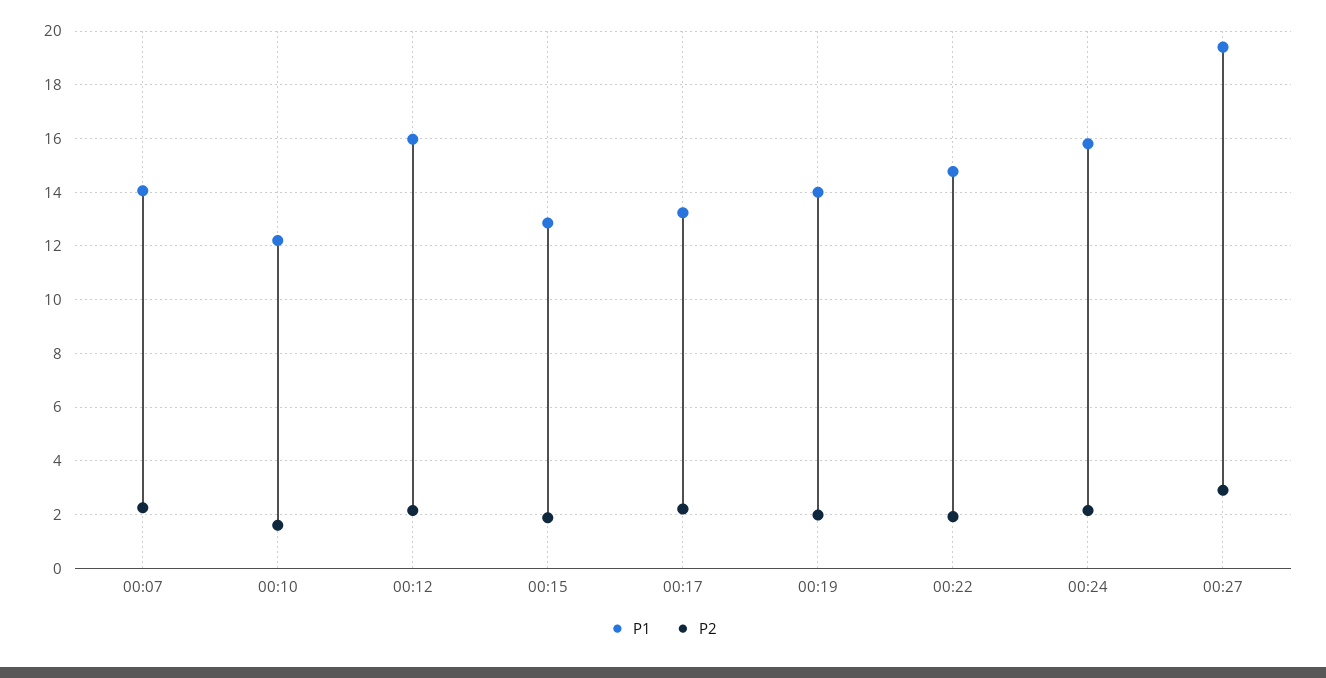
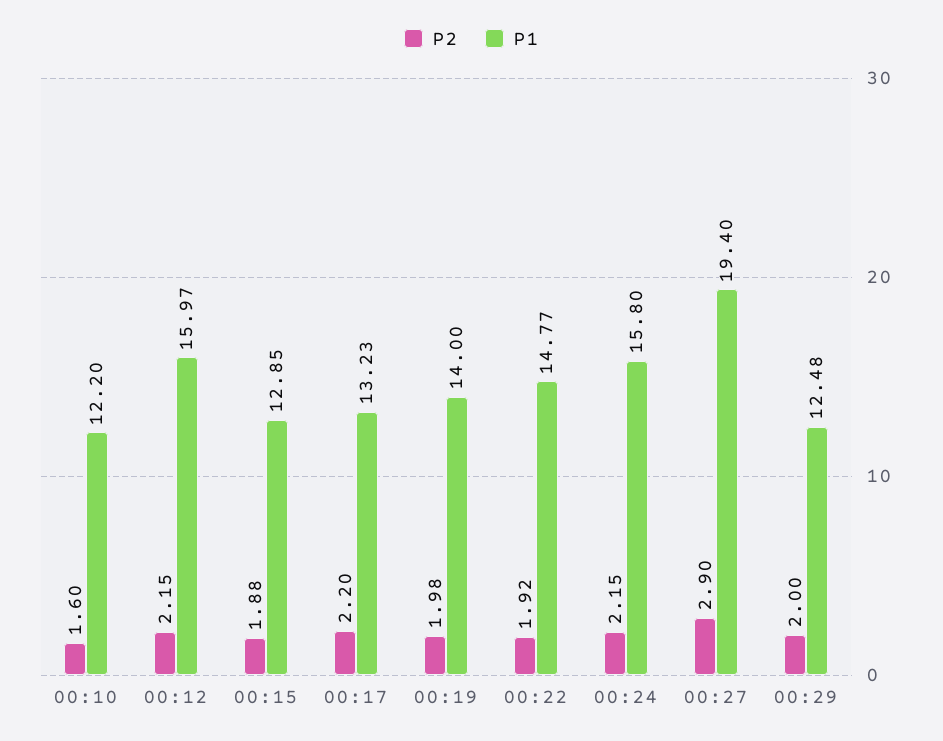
P1, 00:07: 14 -> none
P2, 00:07: 2.25 -> none
P2, 00:29: none -> 2
P1, 00:29: none -> 12.48

